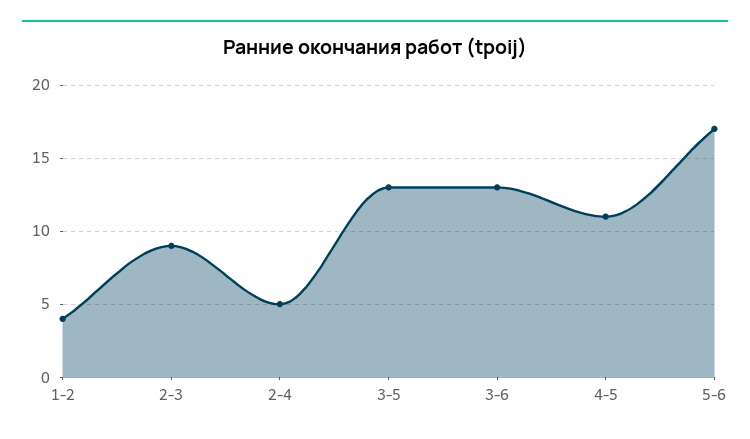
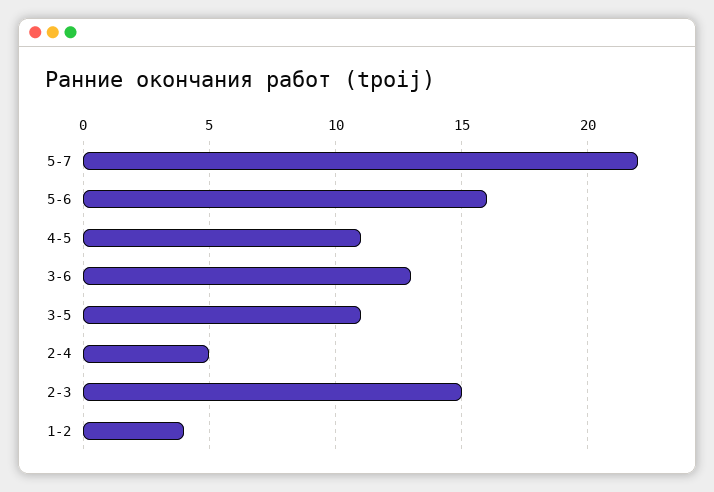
2-3: 9 -> 15
3-5: 13 -> 11
5-6: 17 -> 16
5-7: none -> 22

